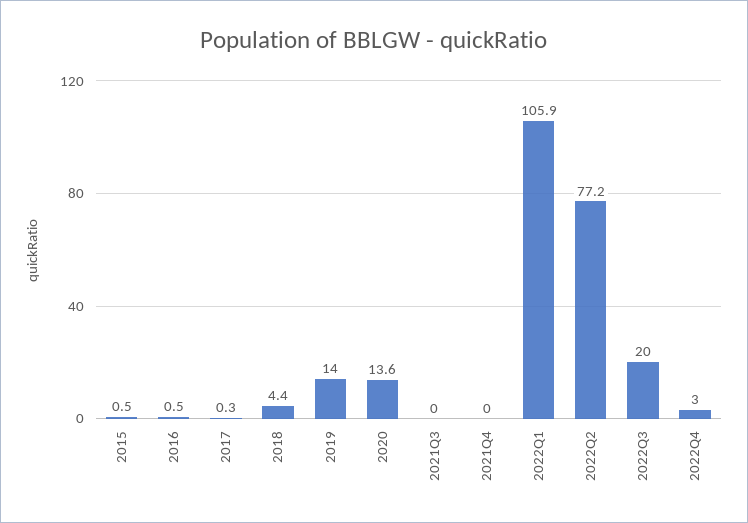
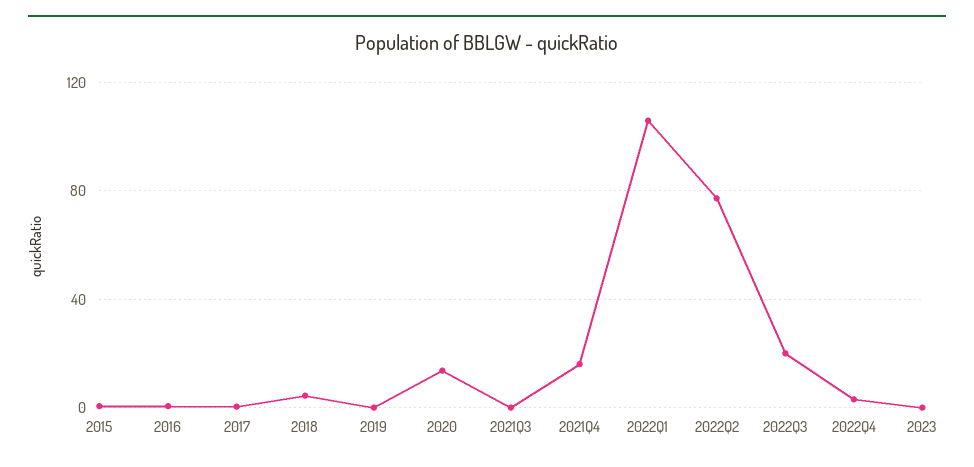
2019: 14 -> 0
2021Q4: 0 -> 15
2023: none -> 0

